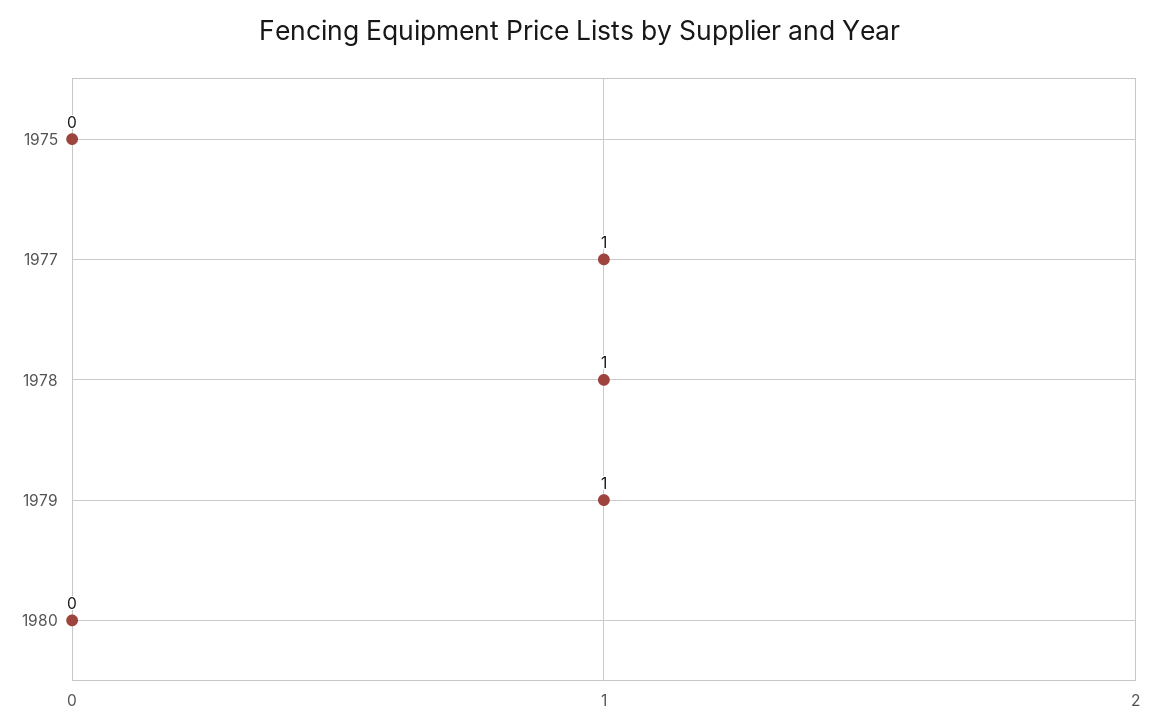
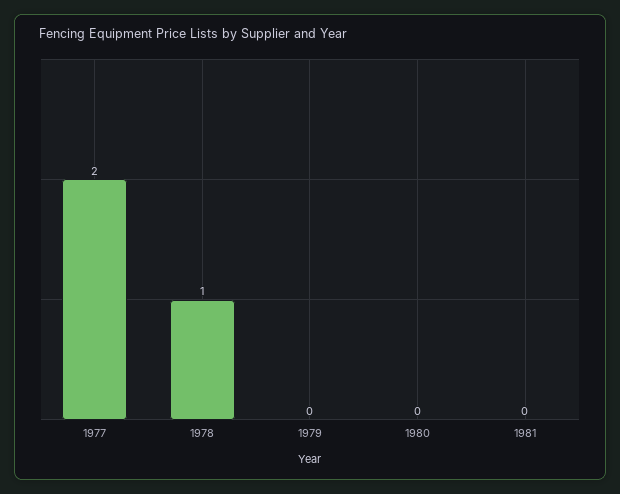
1975: 0 -> none
1977: 1 -> 2
1979: 1 -> 0
1981: none -> 0

